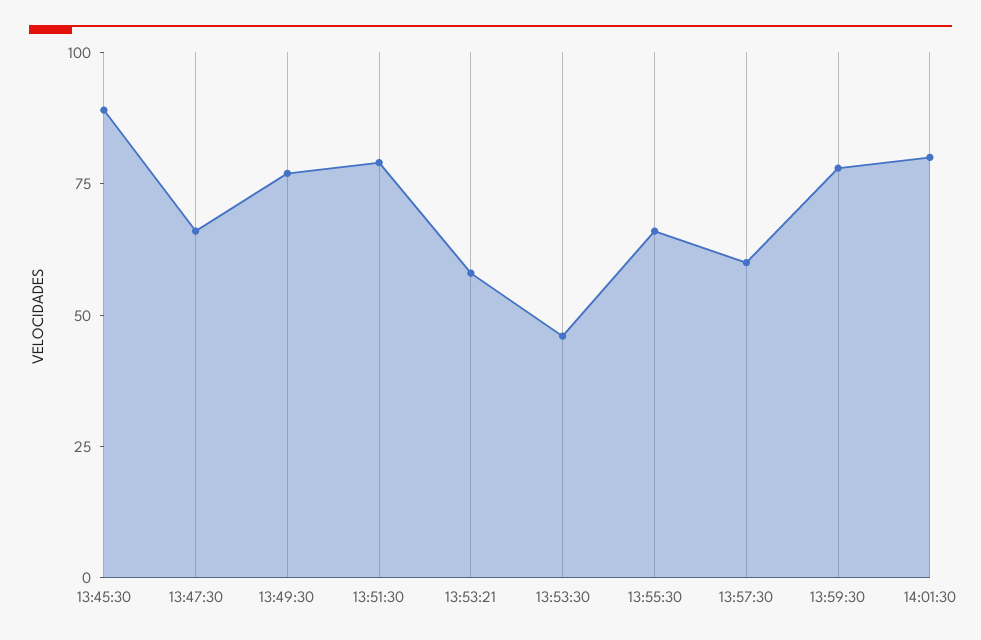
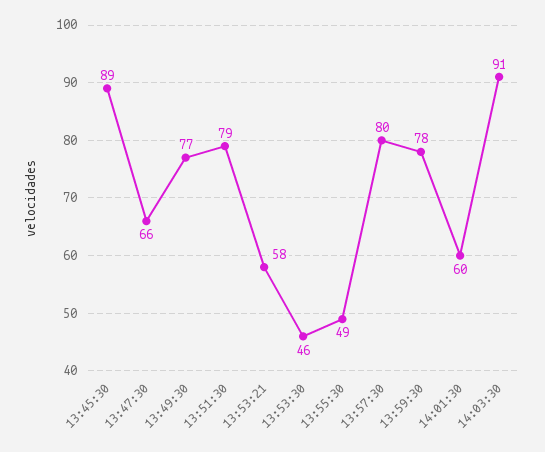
13:55:30: 65 -> 49
13:57:30: 60 -> 80
14:01:30: 80 -> 60
14:03:30: none -> 91

